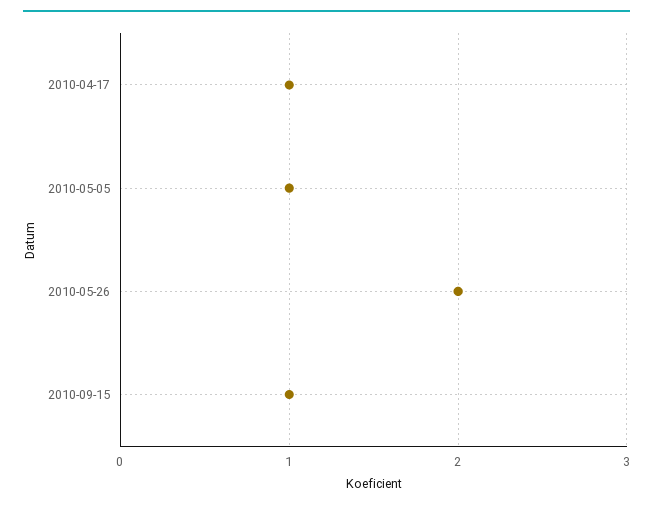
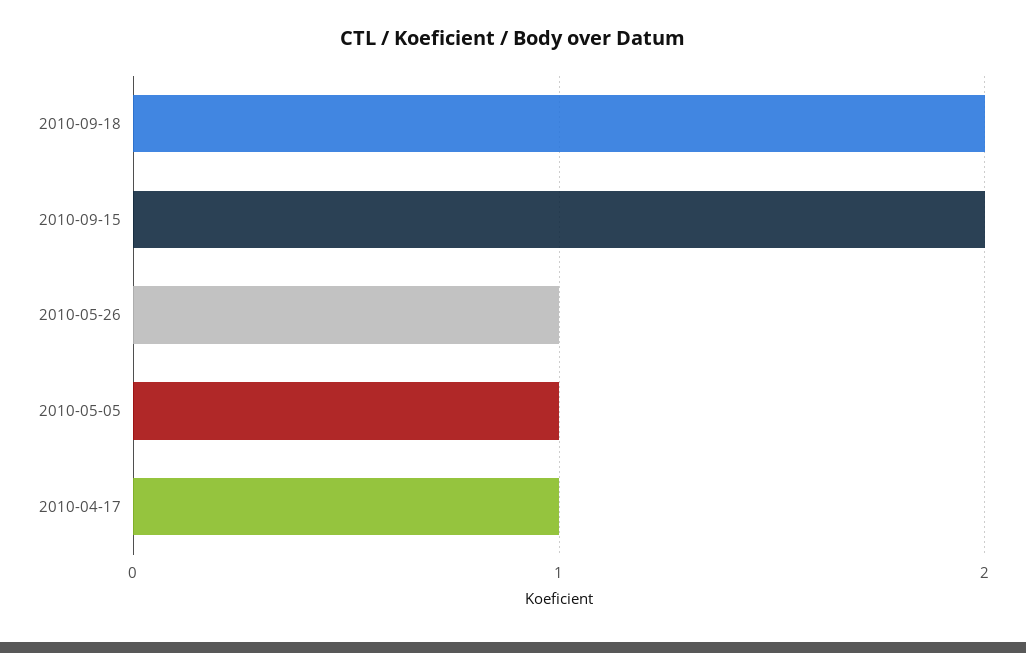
2010-05-26: 2 -> 1
2010-09-15: 1 -> 2
2010-09-18: none -> 2

